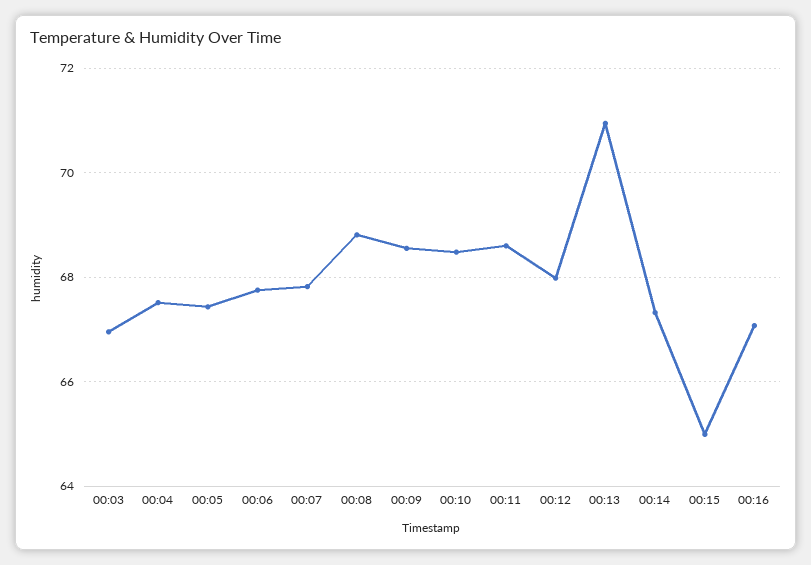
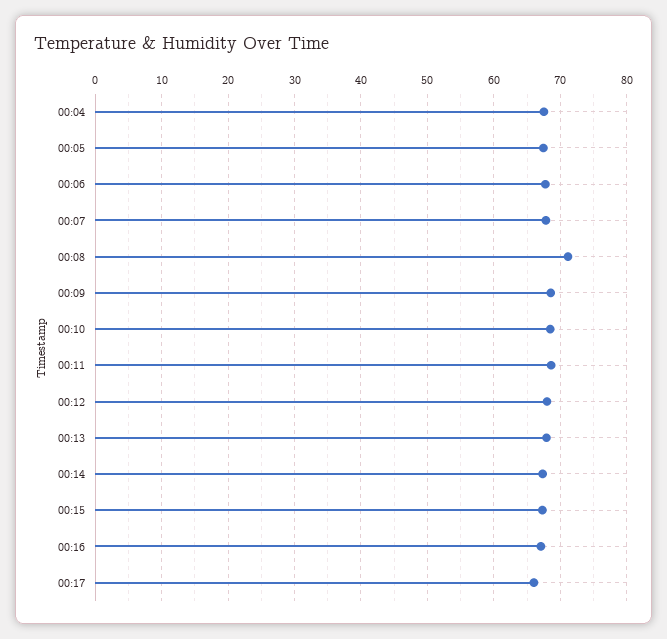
00:03: 67 -> none
00:08: 68.8 -> 71
00:13: 71 -> 68
00:15: 65 -> 67
00:17: none -> 66

